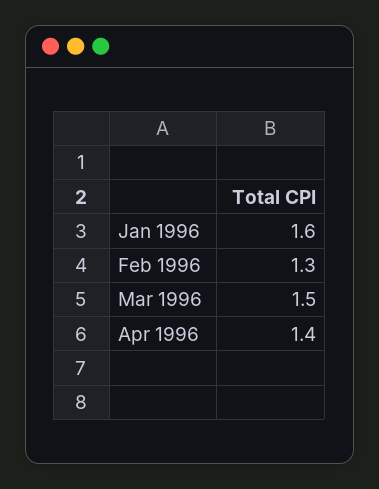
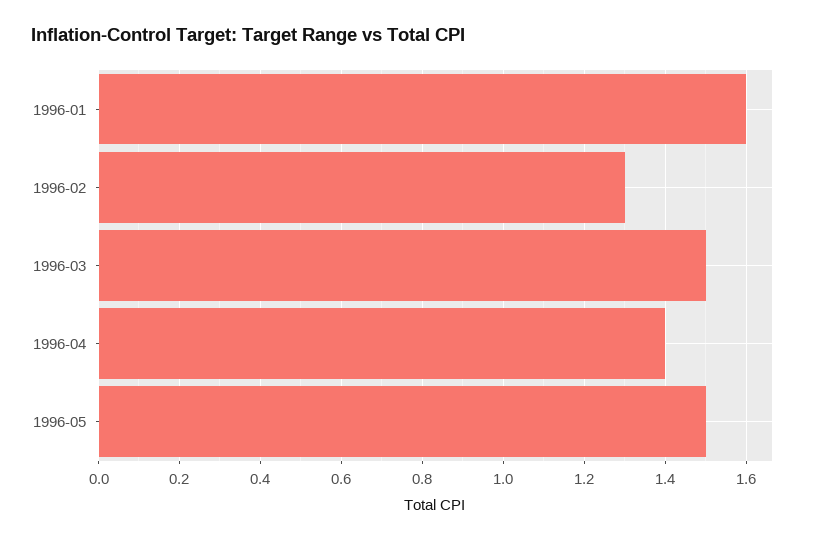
1996-05: none -> 1.5

